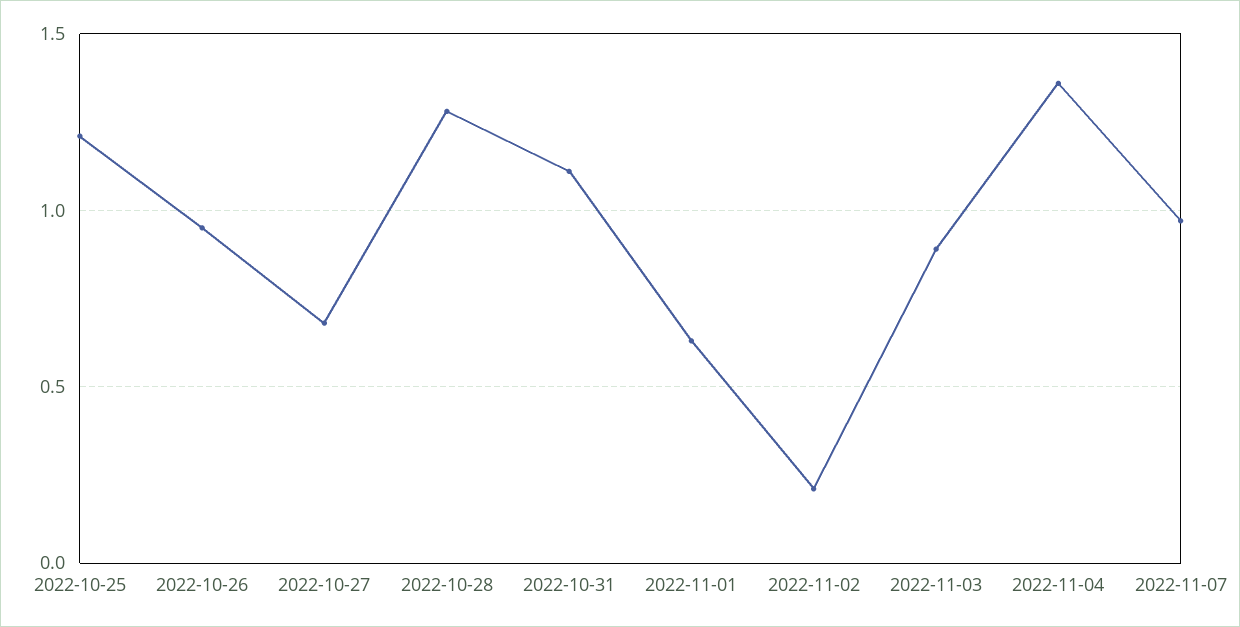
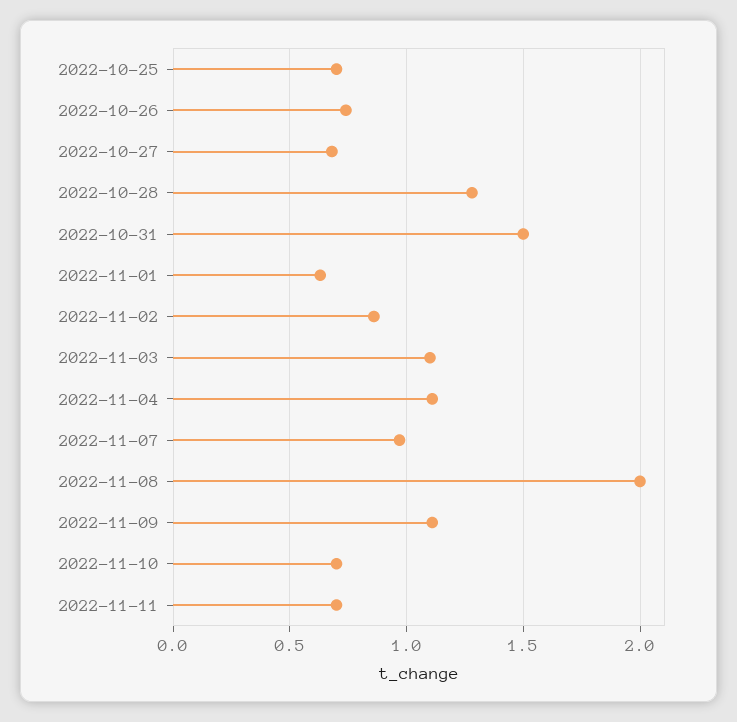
2022-10-25: 1.2 -> 0.7
2022-10-26: 0.95 -> 0.75
2022-10-31: 1.1 -> 1.5
2022-11-02: 0.2 -> 0.85
2022-11-03: 0.9 -> 1.1
2022-11-04: 1.35 -> 1.1
2022-11-08: none -> 2
2022-11-09: none -> 1.1
2022-11-10: none -> 0.7
2022-11-11: none -> 0.7

